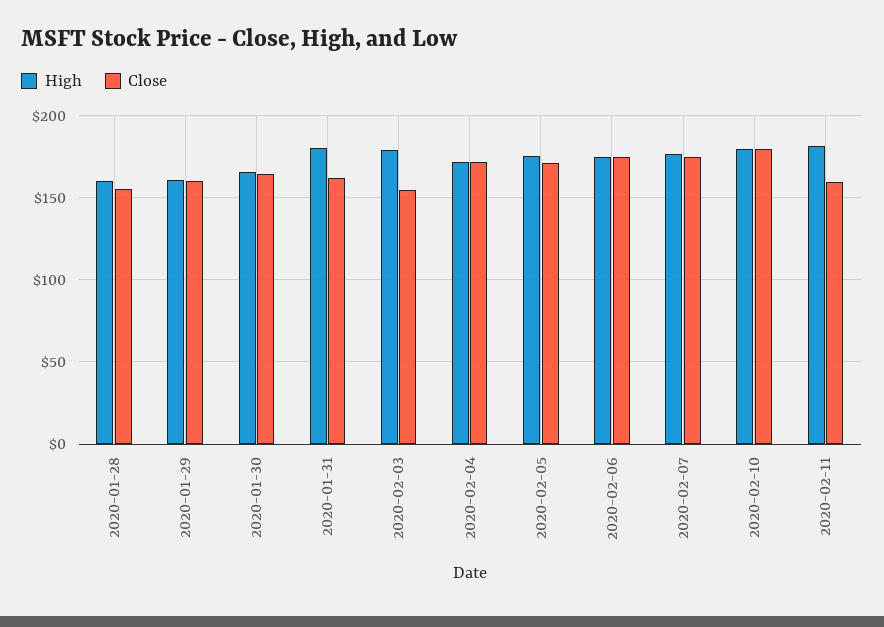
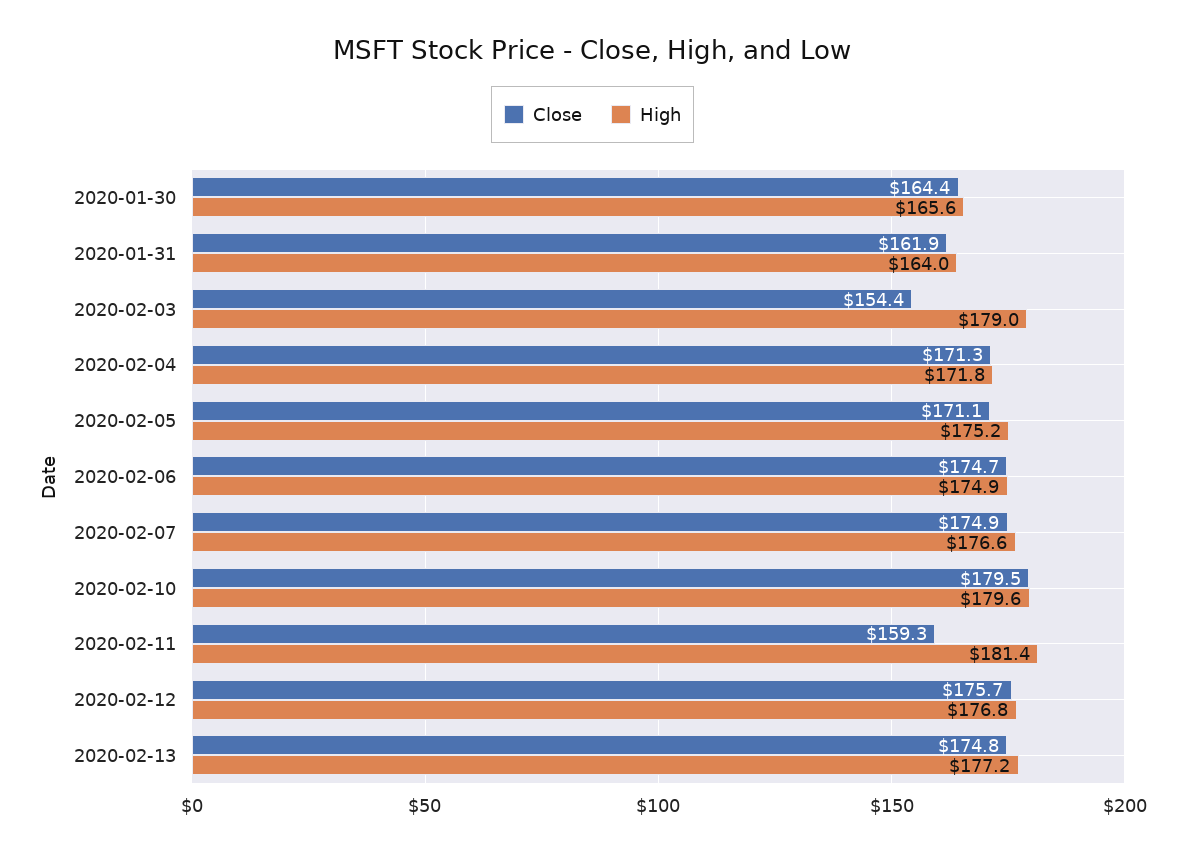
High, 2020-01-28: 160 -> none
Close, 2020-01-28: 155 -> none
High, 2020-01-29: 160 -> none
Close, 2020-01-29: 160 -> none
High, 2020-01-31: 180 -> 164
Close, 2020-02-12: none -> 175.7
High, 2020-02-12: none -> 176.8
Close, 2020-02-13: none -> 174.8
High, 2020-02-13: none -> 177.2

